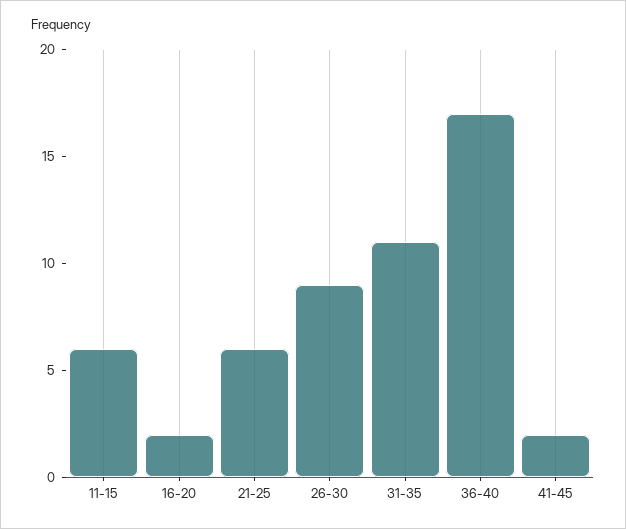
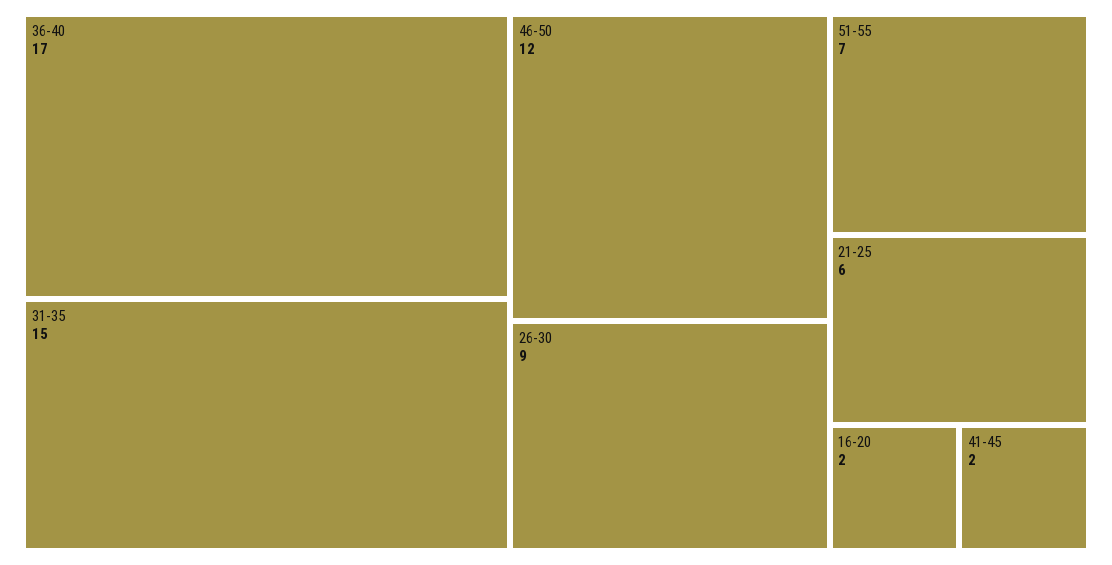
11-15: 6 -> none
31-35: 11 -> 15
46-50: none -> 12
51-55: none -> 7

